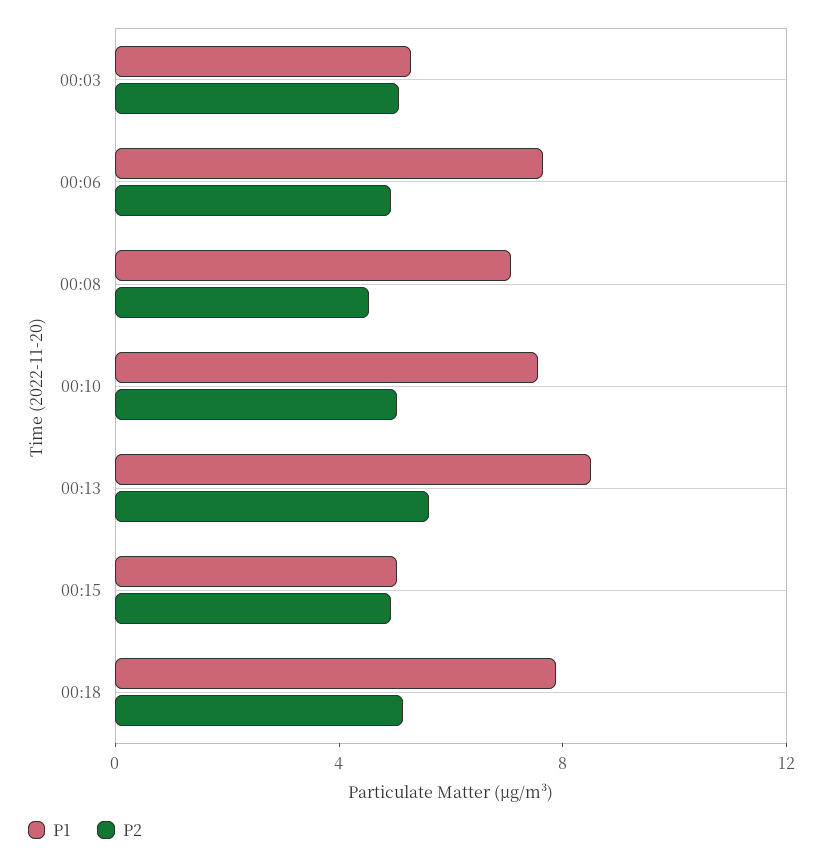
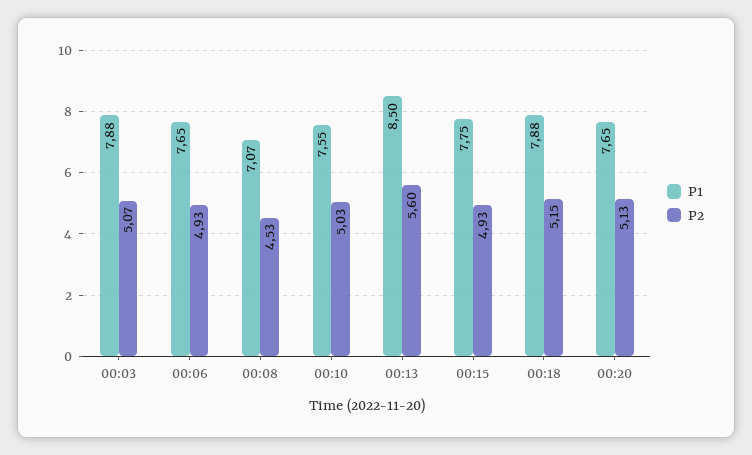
P1, 00:03: 5 -> 7.88
P1, 00:15: 5 -> 7.75
P1, 00:20: none -> 7.65
P2, 00:20: none -> 5.13

